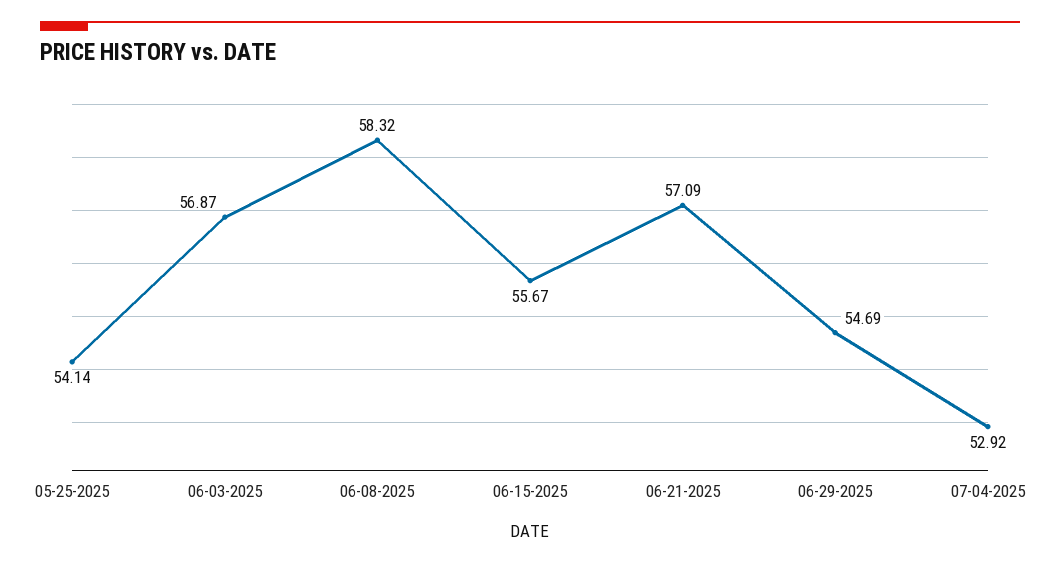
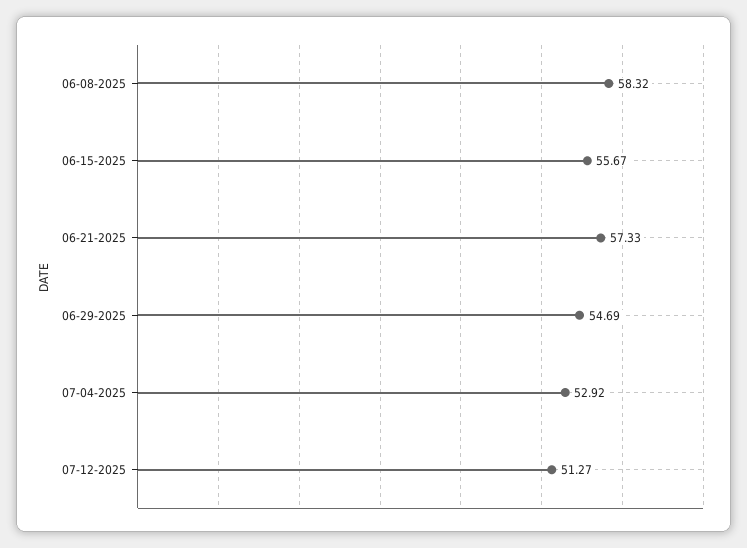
05-25-2025: 54.14 -> none
06-03-2025: 56.87 -> none
06-21-2025: 57.09 -> 57.33
07-12-2025: none -> 51.27

